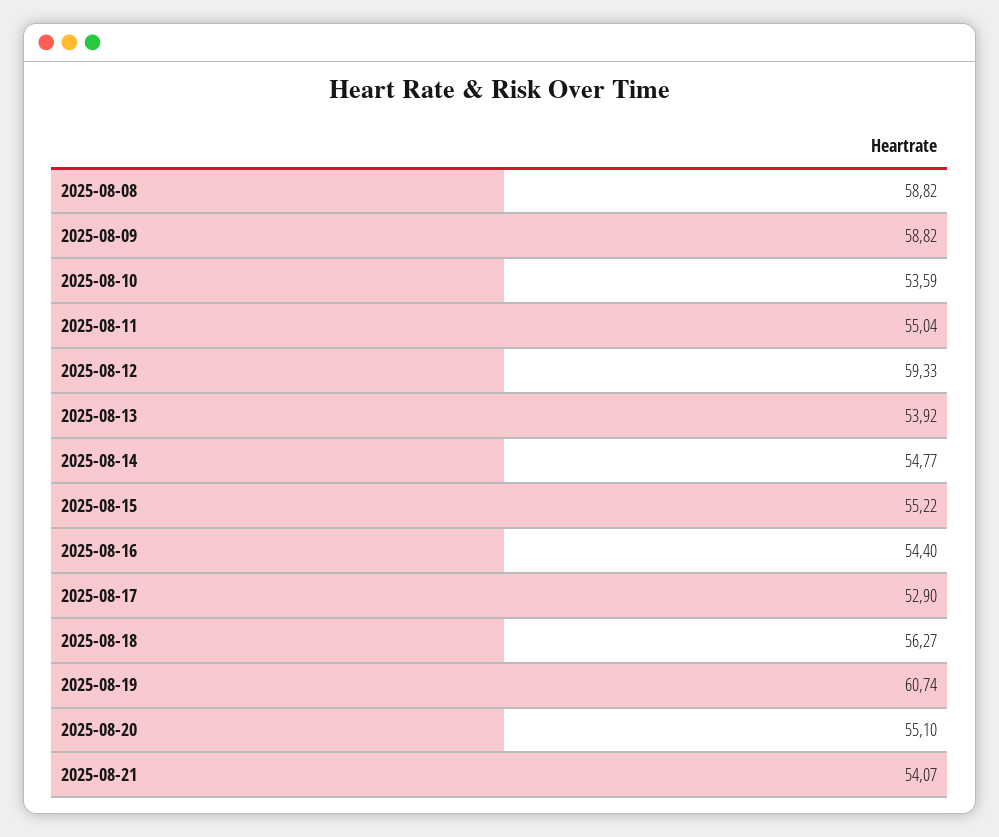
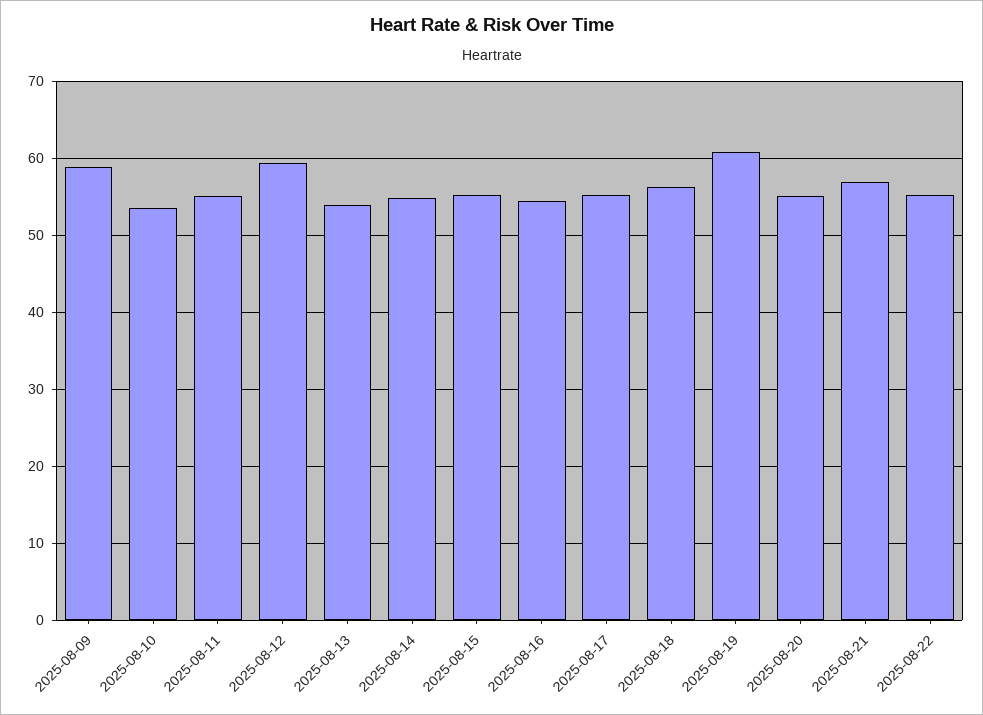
2025-08-08: 58.82 -> none
2025-08-17: 52.9 -> 55
2025-08-21: 54.07 -> 57
2025-08-22: none -> 55

